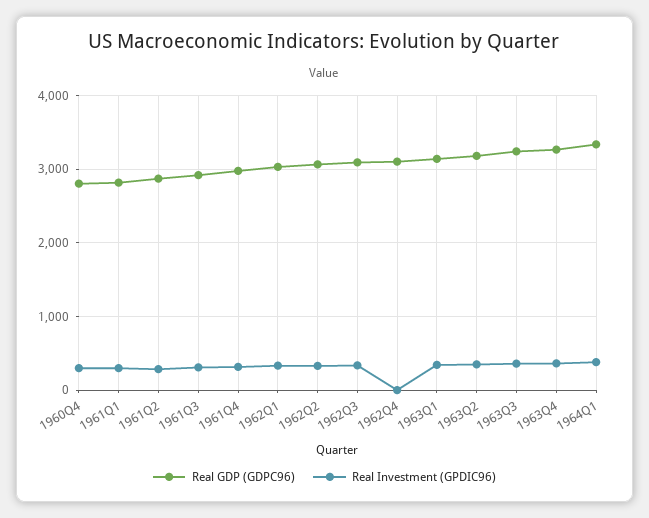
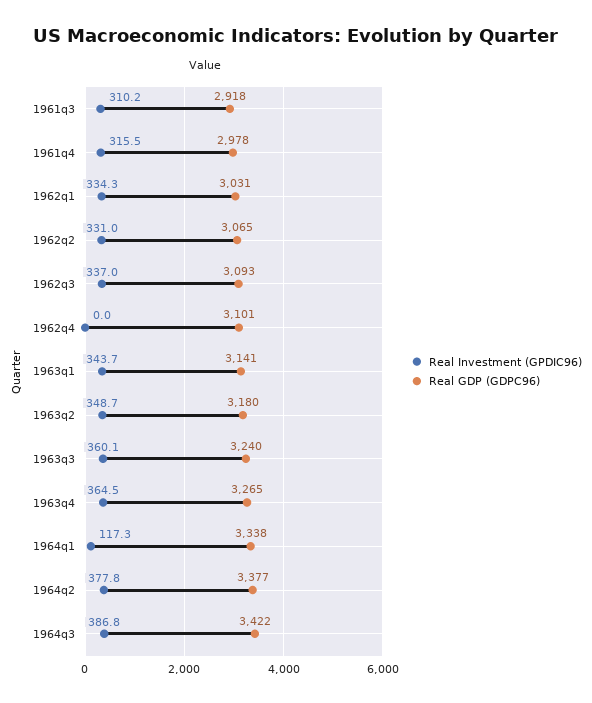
Real GDP (GDPC96), 1960Q4: 2800 -> none
Real Investment (GPDIC96), 1960Q4: 300 -> none
Real GDP (GDPC96), 1961Q1: 2800 -> none
Real Investment (GPDIC96), 1961Q1: 300 -> none
Real GDP (GDPC96), 1961Q2: 2900 -> none
Real Investment (GPDIC96), 1961Q2: 300 -> none
Real Investment (GPDIC96), 1964Q1: 400 -> 117.3
Real Investment (GPDIC96), 1964q2: none -> 377.8
Real GDP (GDPC96), 1964q2: none -> 3377
Real Investment (GPDIC96), 1964q3: none -> 386.8
Real GDP (GDPC96), 1964q3: none -> 3422

